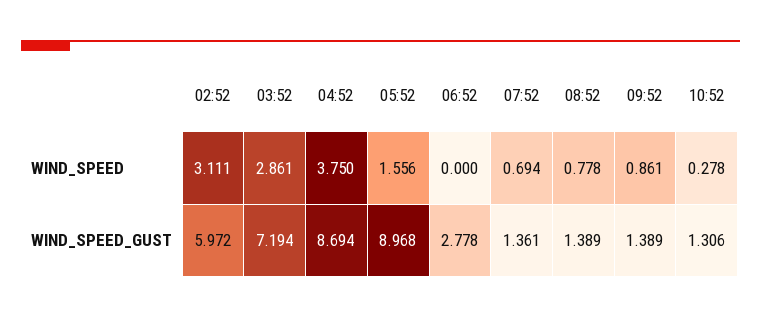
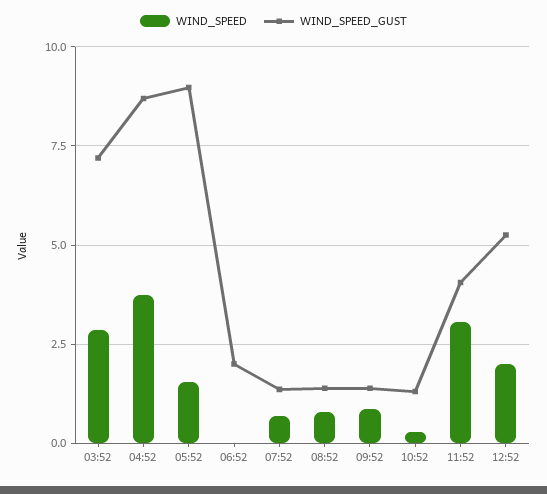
WIND_SPEED, 02:52: 3.111 -> none
WIND_SPEED_GUST, 02:52: 5.972 -> none
WIND_SPEED_GUST, 06:52: 2.778 -> 2
WIND_SPEED, 11:52: none -> 3
WIND_SPEED_GUST, 11:52: none -> 4
WIND_SPEED, 12:52: none -> 2
WIND_SPEED_GUST, 12:52: none -> 5.25

